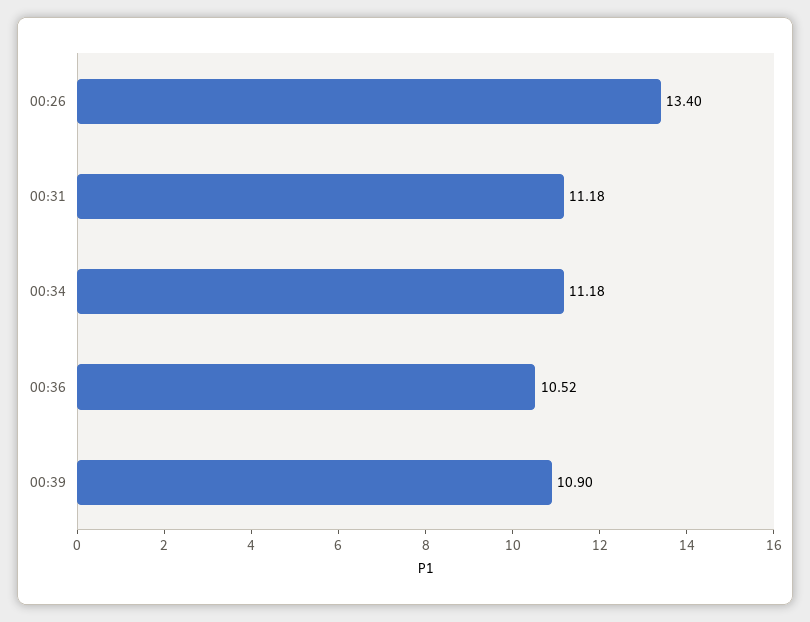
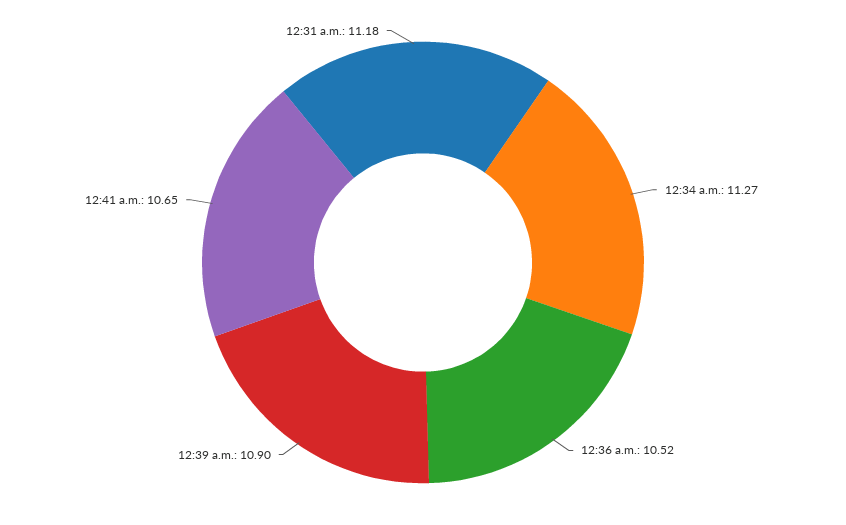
00:26: 13.4 -> none
00:34: 11.18 -> 11.27
12:41 a.m.: none -> 10.65

